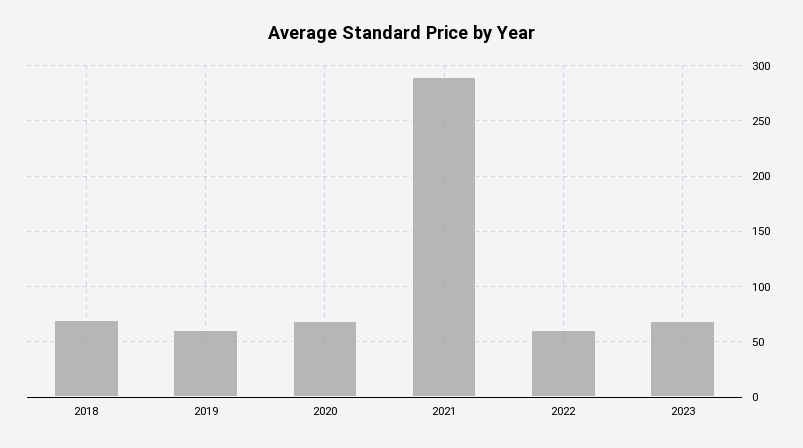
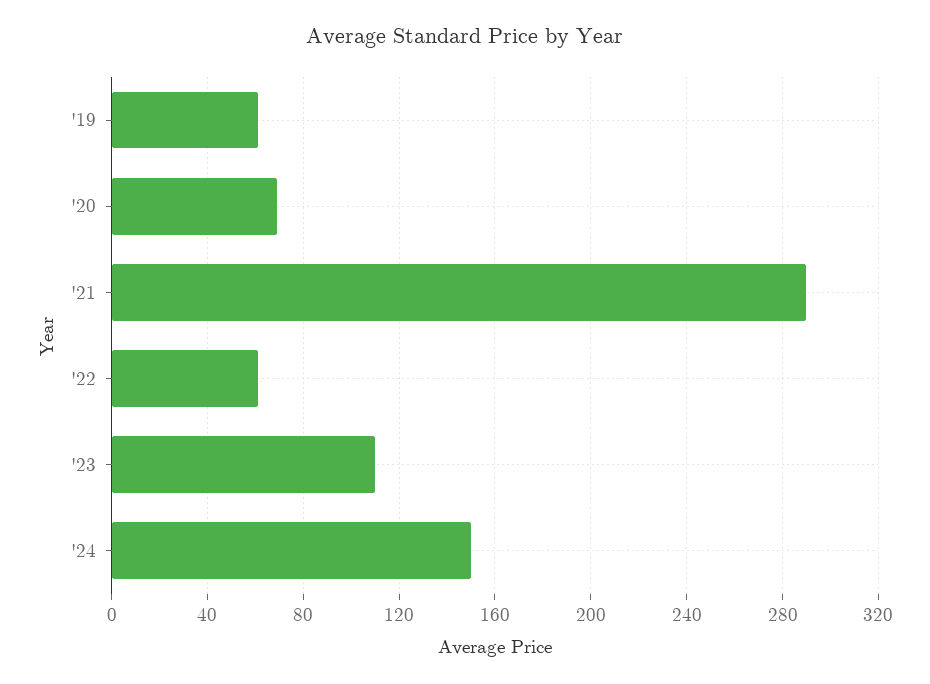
2018: 70 -> none
2023: 70 -> 110
'24: none -> 150

